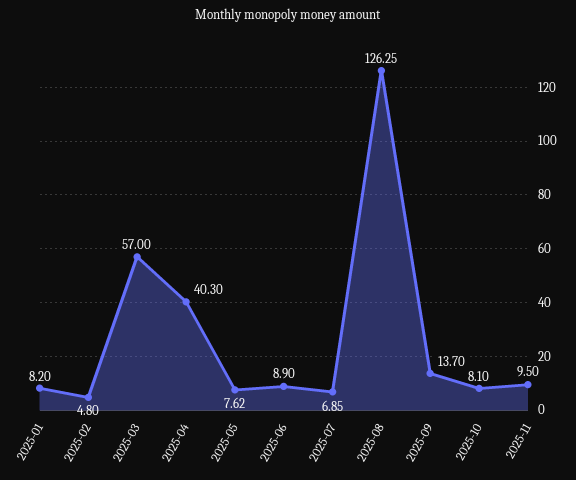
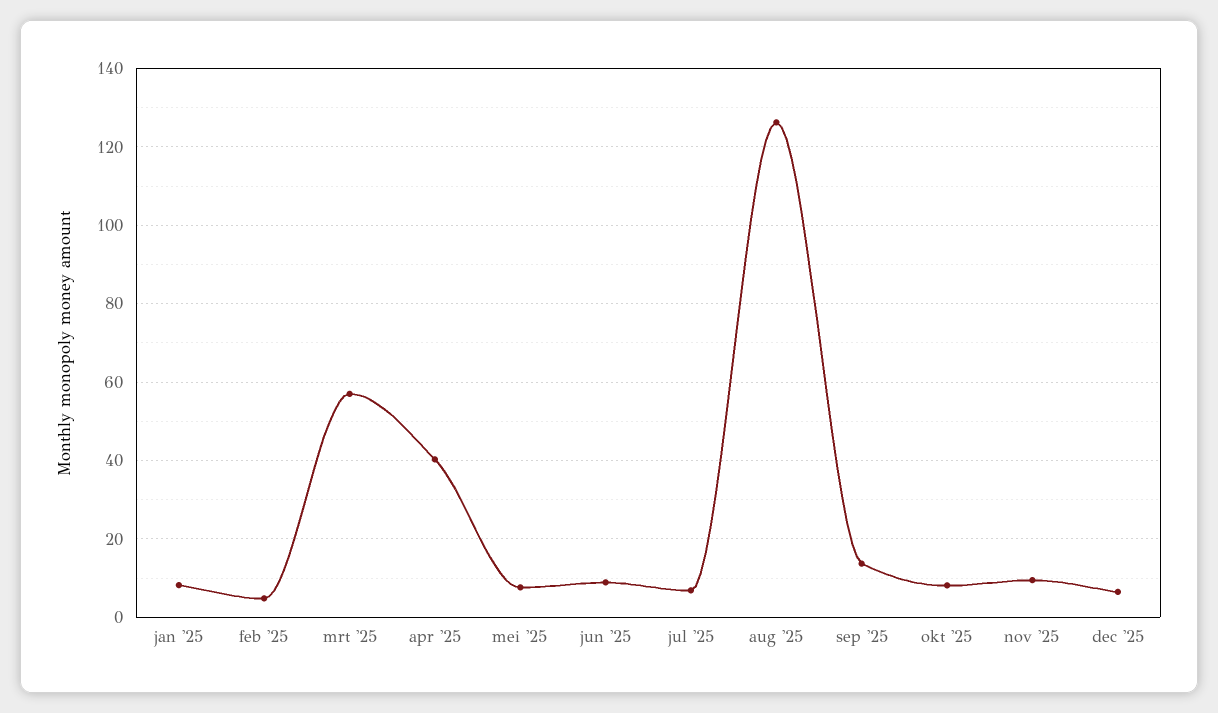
dec '25: none -> 6

